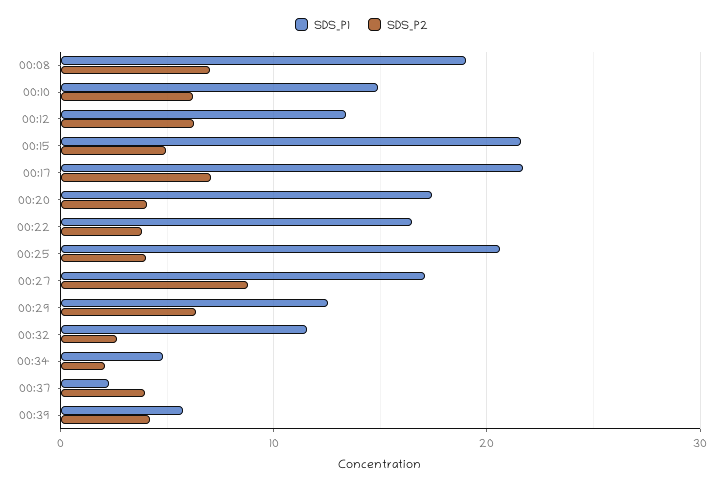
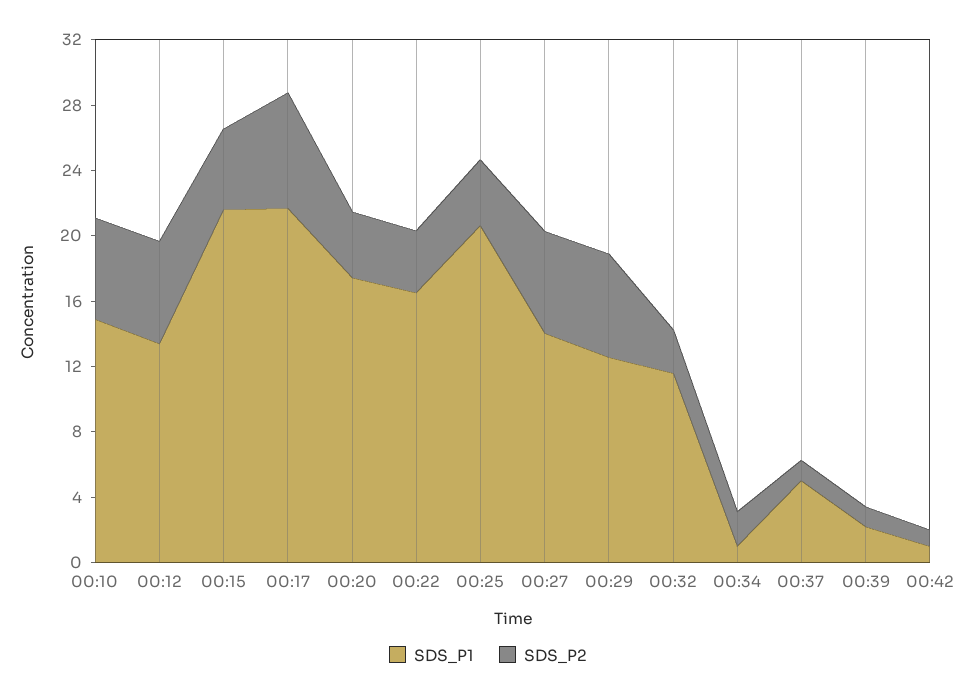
SDS_P1, 00:08: 19 -> none
SDS_P2, 00:08: 7 -> none
SDS_P1, 00:27: 17 -> 14
SDS_P2, 00:27: 9 -> 6
SDS_P1, 00:34: 5 -> 1
SDS_P1, 00:37: 2 -> 5
SDS_P2, 00:37: 4 -> 1
SDS_P1, 00:39: 6 -> 2
SDS_P2, 00:39: 4 -> 1
SDS_P1, 00:42: none -> 1
SDS_P2, 00:42: none -> 1

